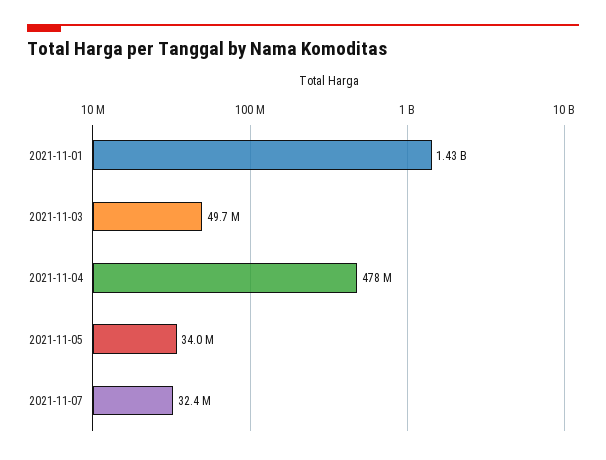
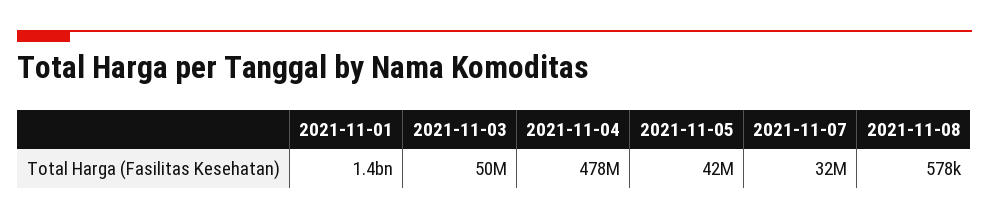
2021-11-05: 34000000 -> 42000000
2021-11-08: none -> 578000

